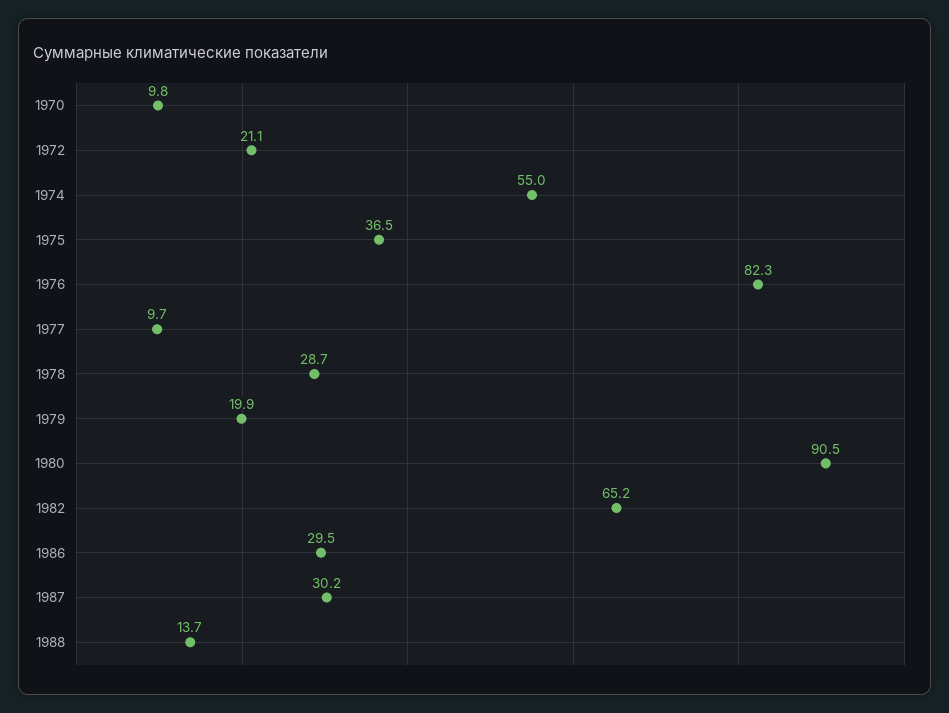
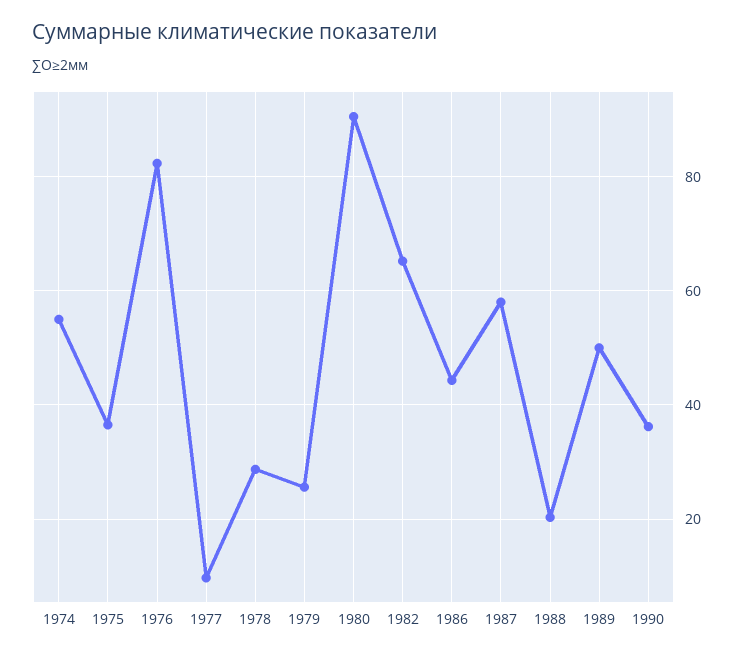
1970: 9.8 -> none
1972: 21.1 -> none
1979: 19.9 -> 26
1986: 29.5 -> 44
1987: 30.2 -> 58
1988: 13.7 -> 20
1989: none -> 50
1990: none -> 36

